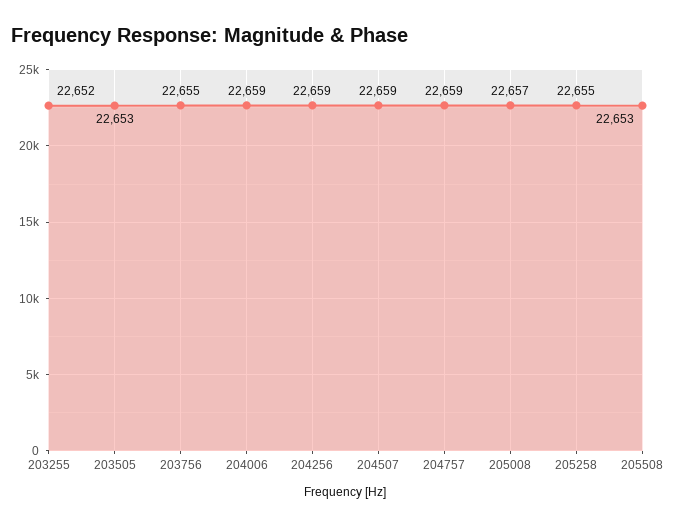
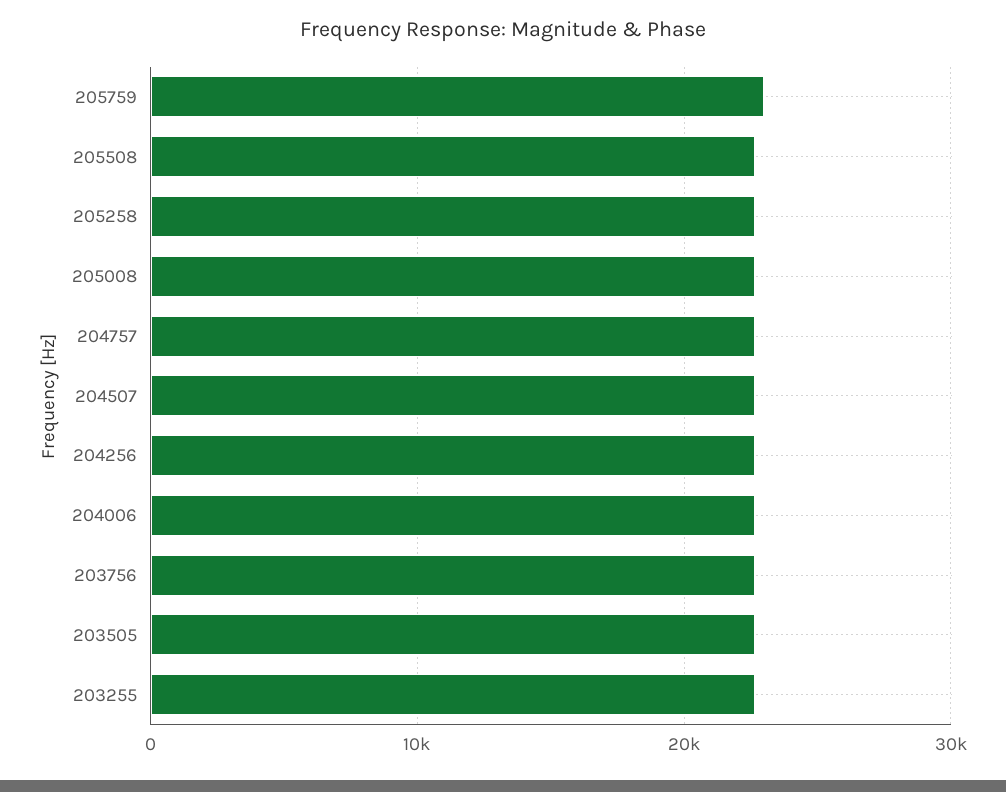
205759: none -> 23000

